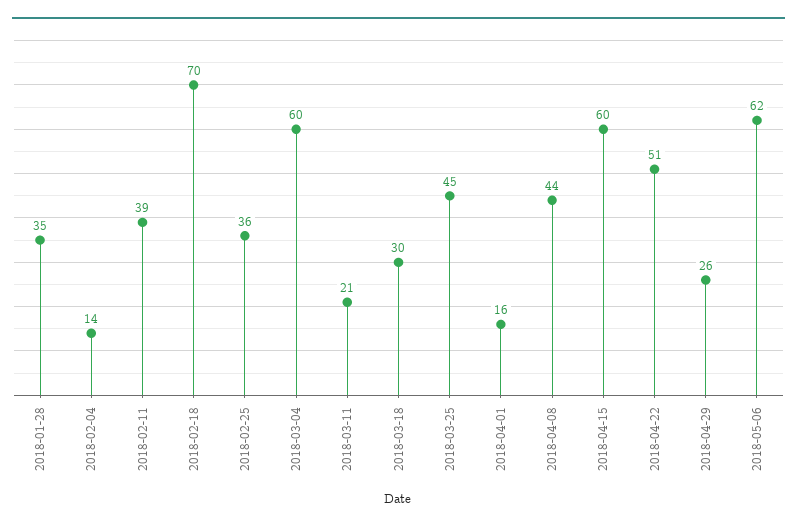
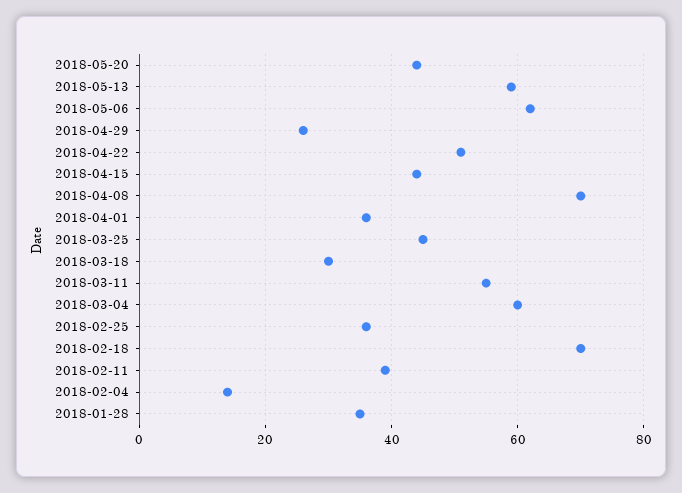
2018-03-11: 21 -> 55
2018-04-01: 16 -> 35
2018-04-08: 44 -> 70
2018-04-15: 60 -> 45
2018-05-20: none -> 45
2018-05-13: none -> 60

